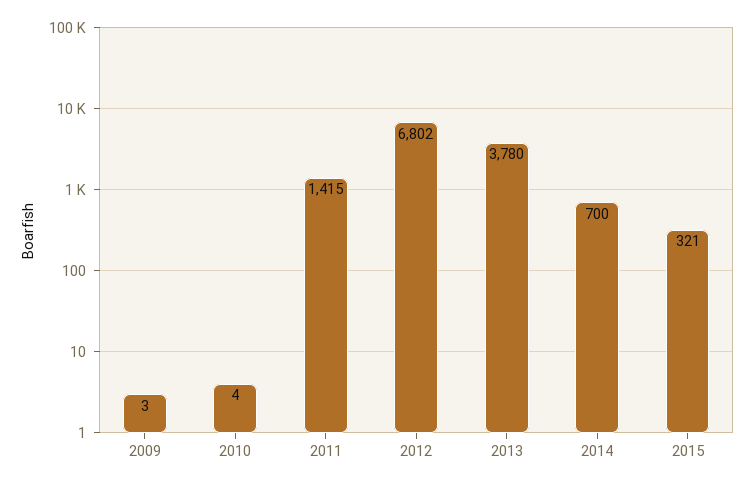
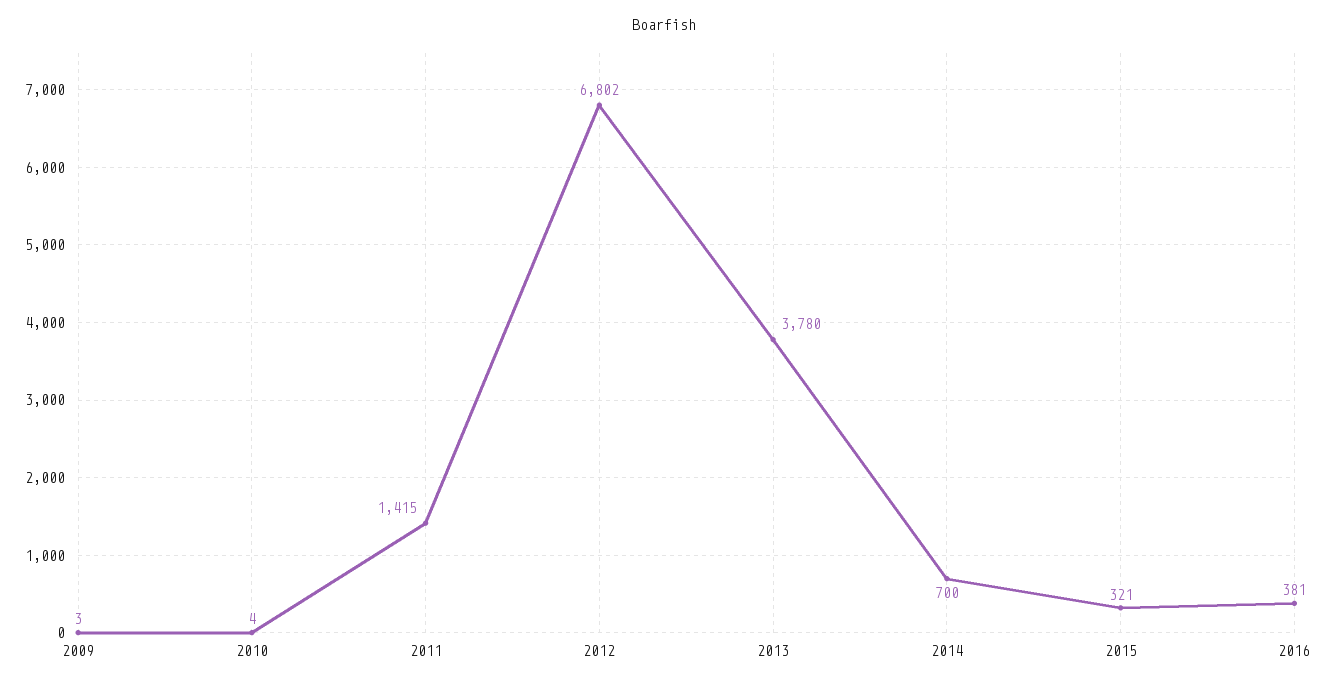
2016: none -> 381

